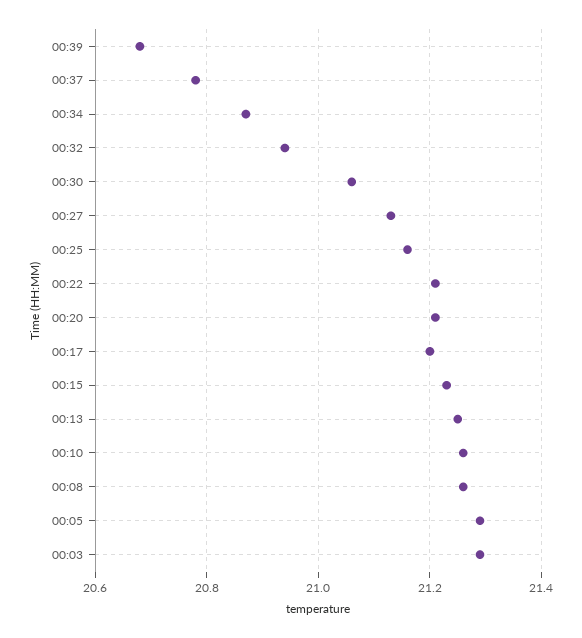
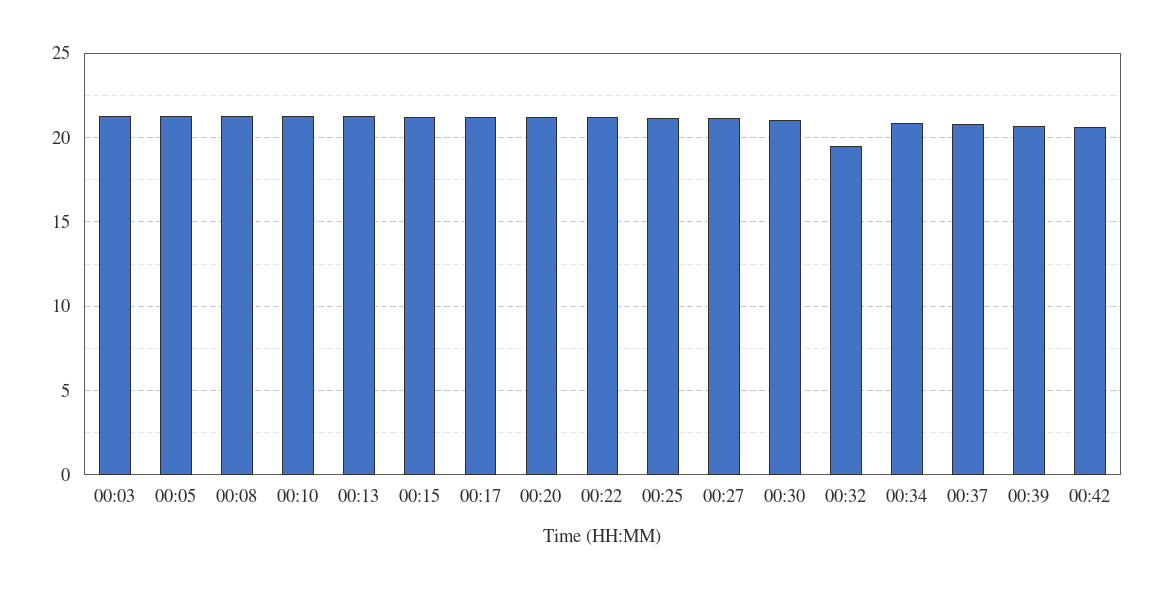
00:32: 20.95 -> 19.5
00:42: none -> 20.5

